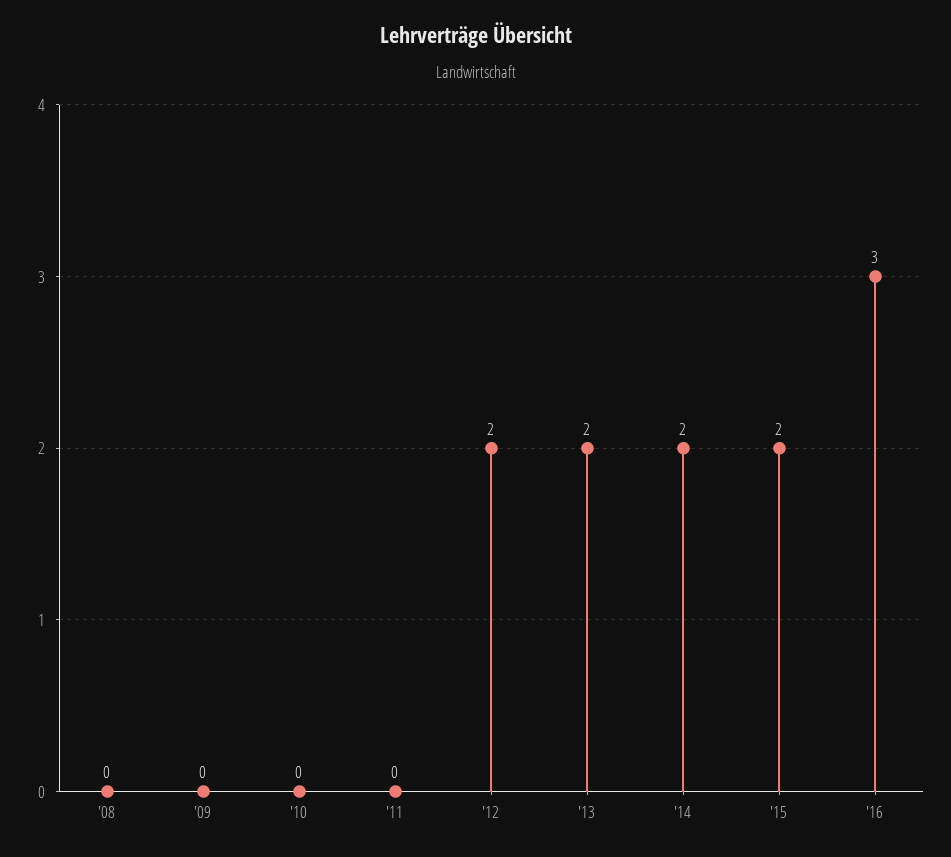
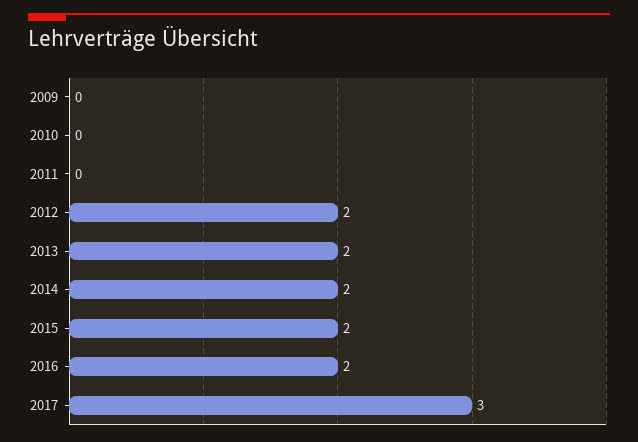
'08: 0 -> none
'16: 3 -> 2
2017: none -> 3

